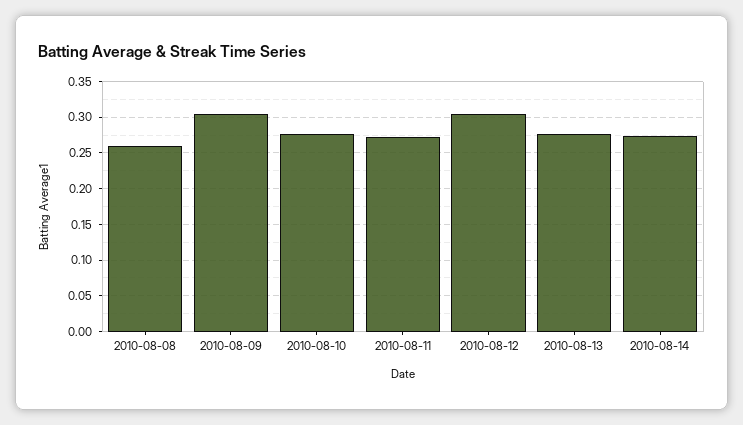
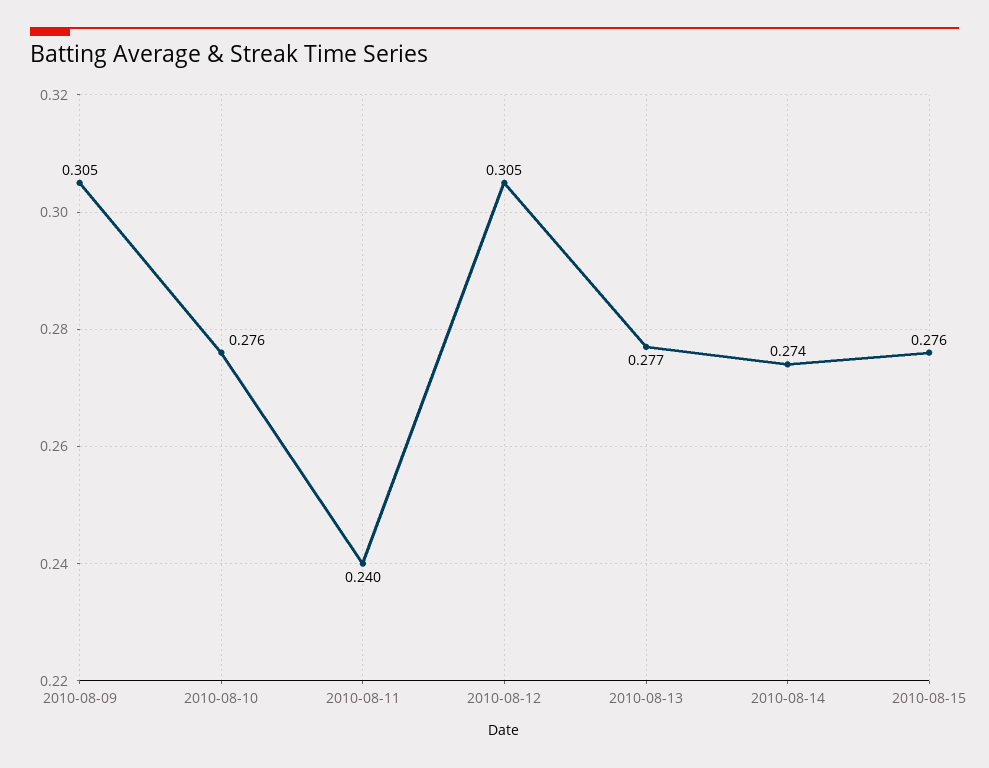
2010-08-08: 0.26 -> none
2010-08-11: 0.27 -> 0.24
2010-08-15: none -> 0.276

